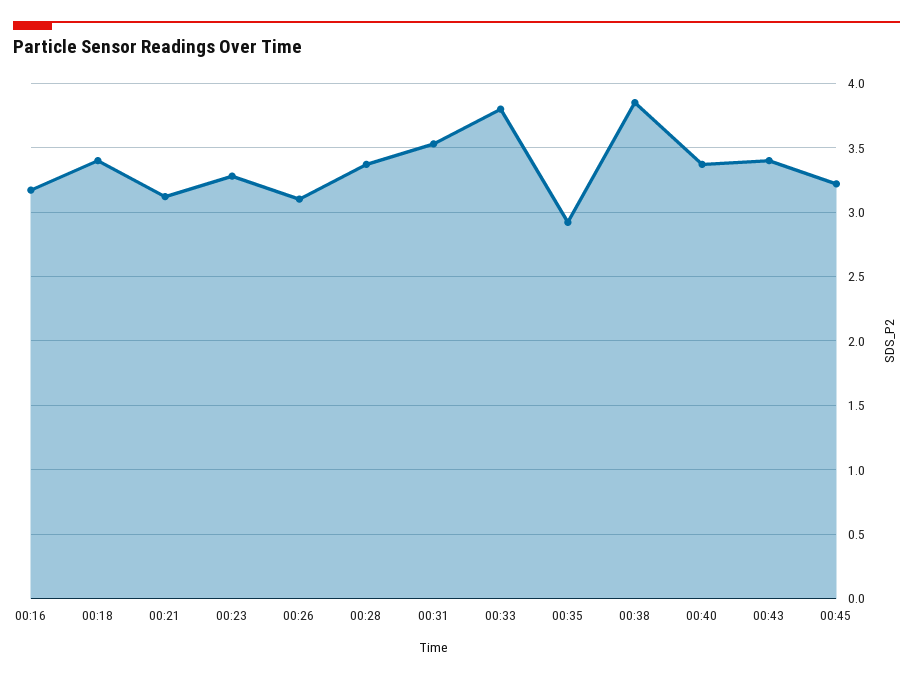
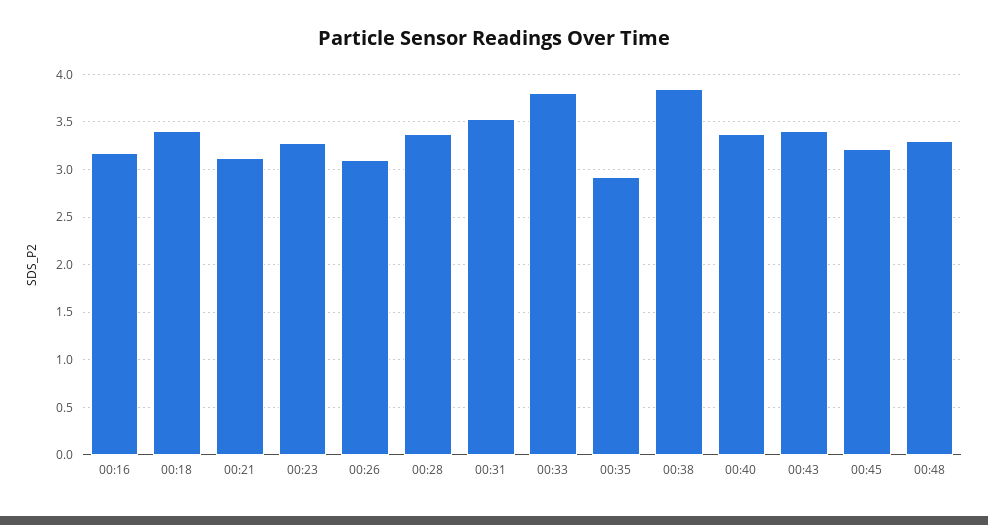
00:48: none -> 3.3

